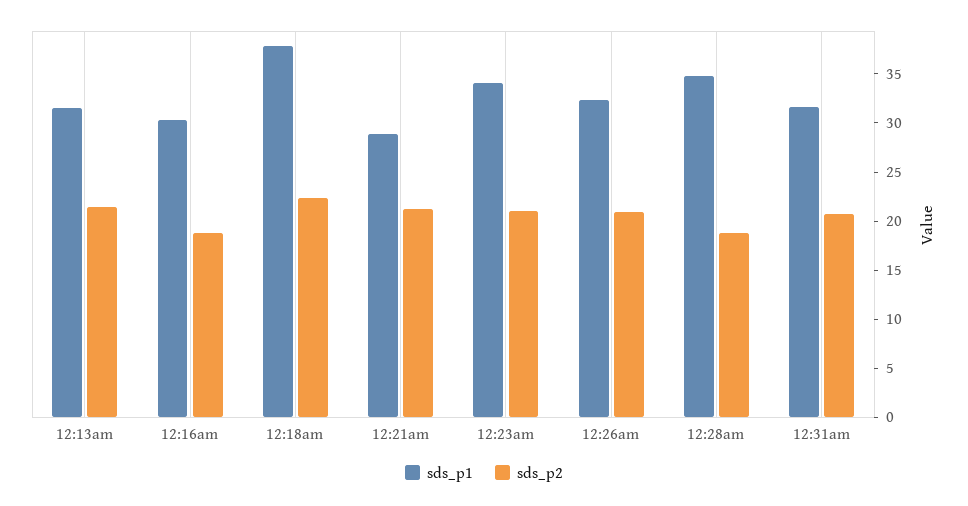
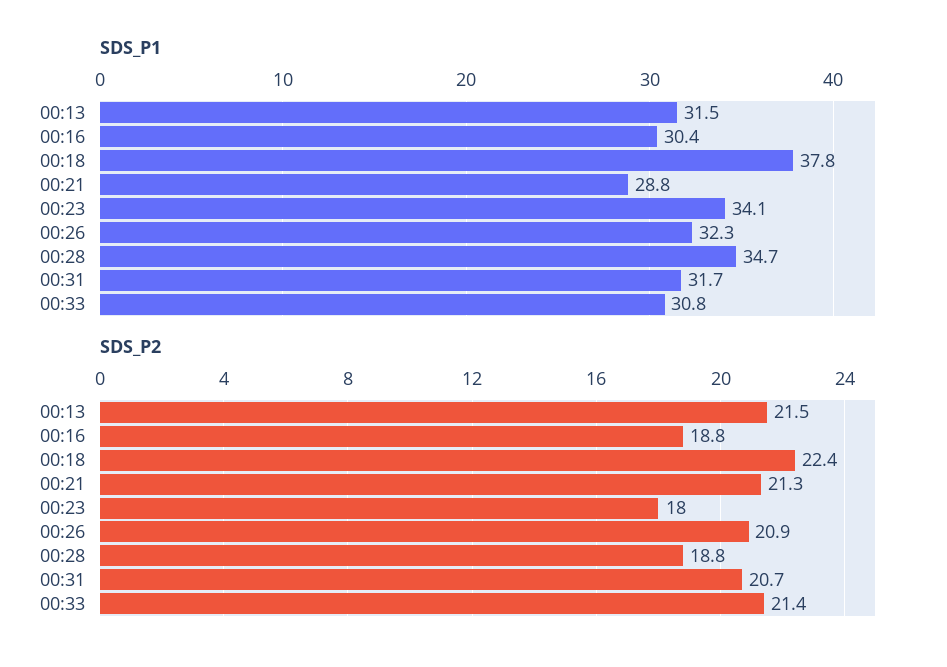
sds_p2, 12:23am: 21 -> 18
sds_p1, 00:33: none -> 30.8
sds_p2, 00:33: none -> 21.4

